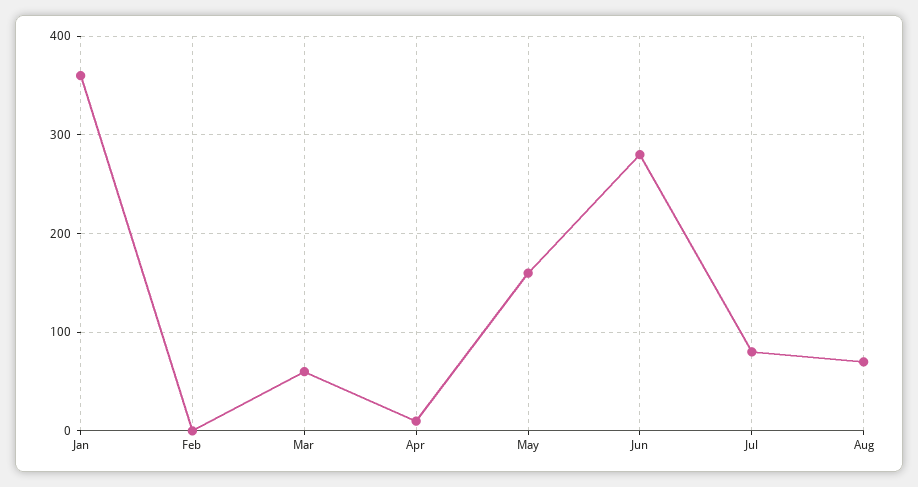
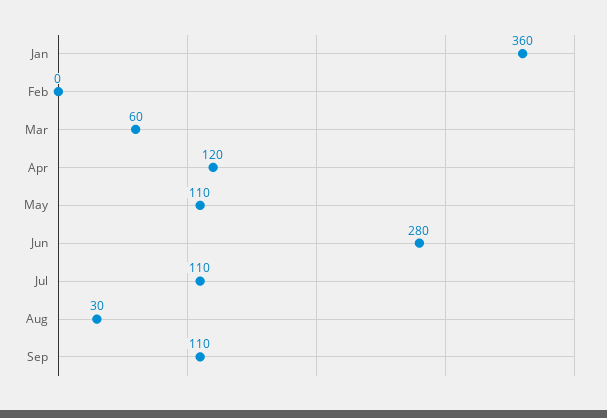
Apr: 10 -> 120
May: 160 -> 110
Jul: 80 -> 110
Aug: 70 -> 30
Sep: none -> 110

